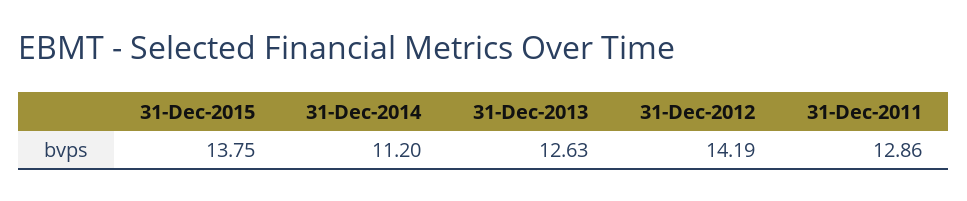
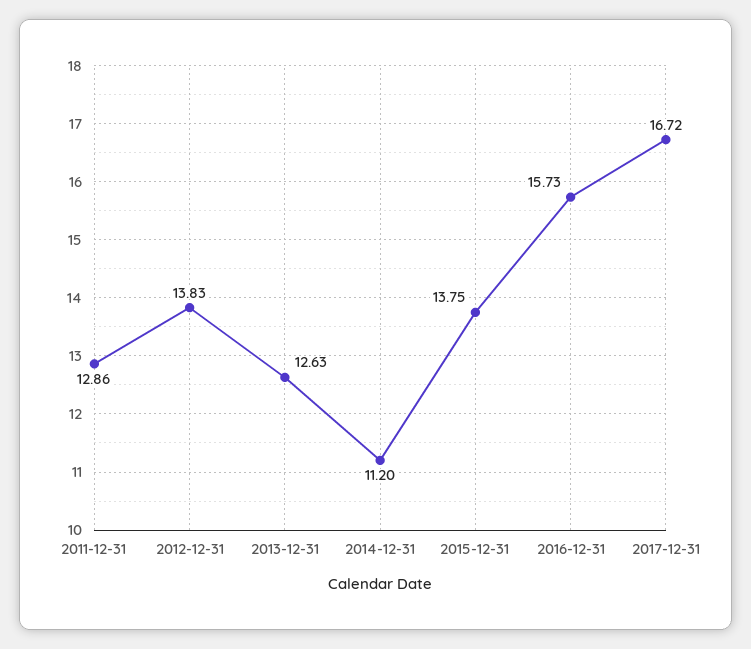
31-Dec-2012: 14.19 -> 13.83
2016-12-31: none -> 15.73
2017-12-31: none -> 16.72

